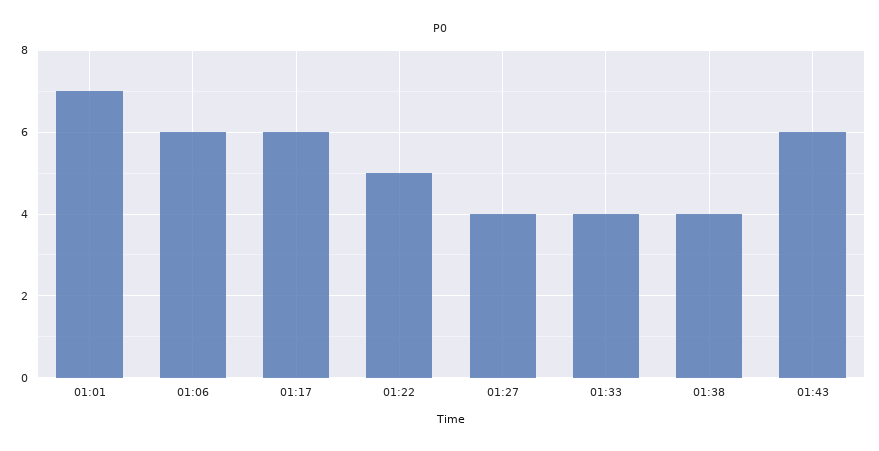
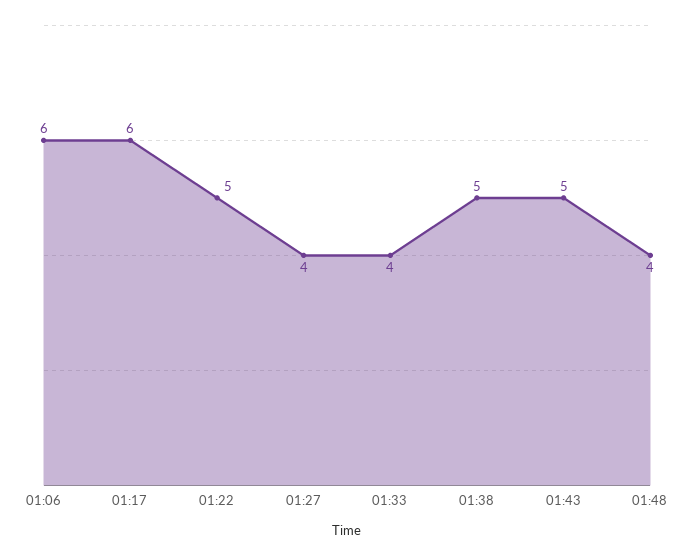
01:01: 7 -> none
01:38: 4 -> 5
01:43: 6 -> 5
01:48: none -> 4

